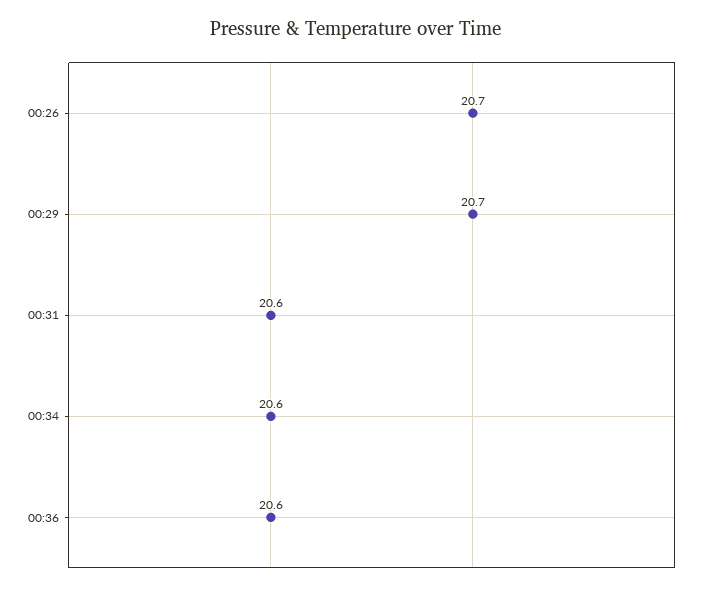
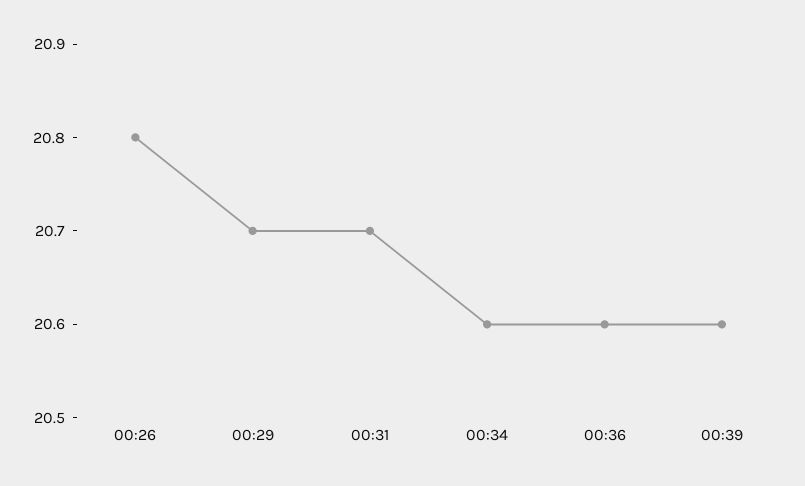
00:26: 20.7 -> 20.8
00:31: 20.6 -> 20.7
00:39: none -> 20.6

